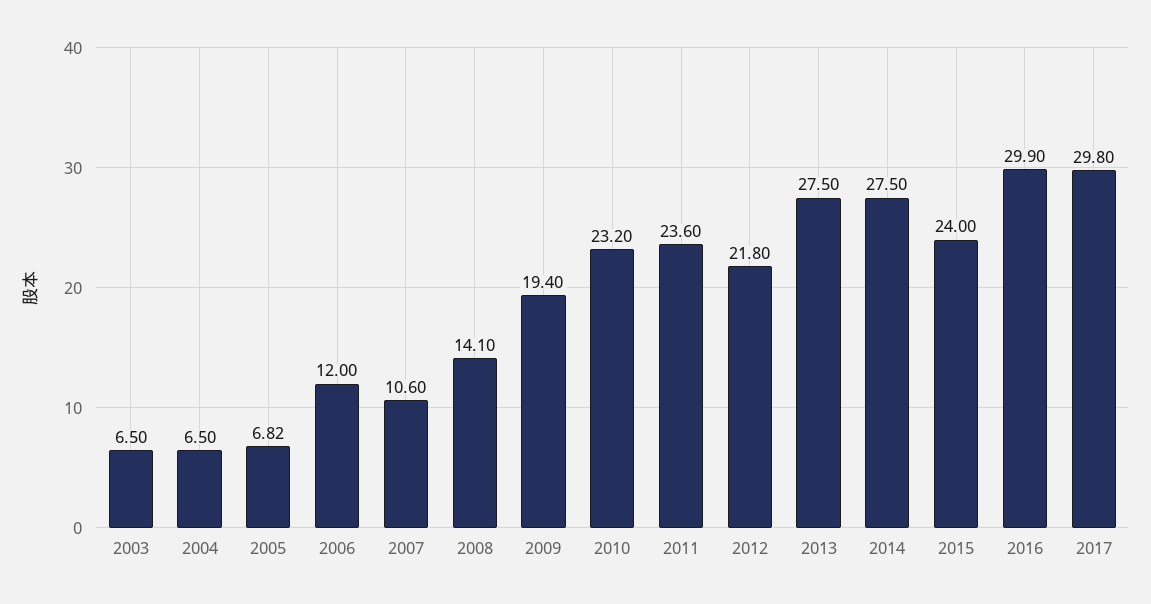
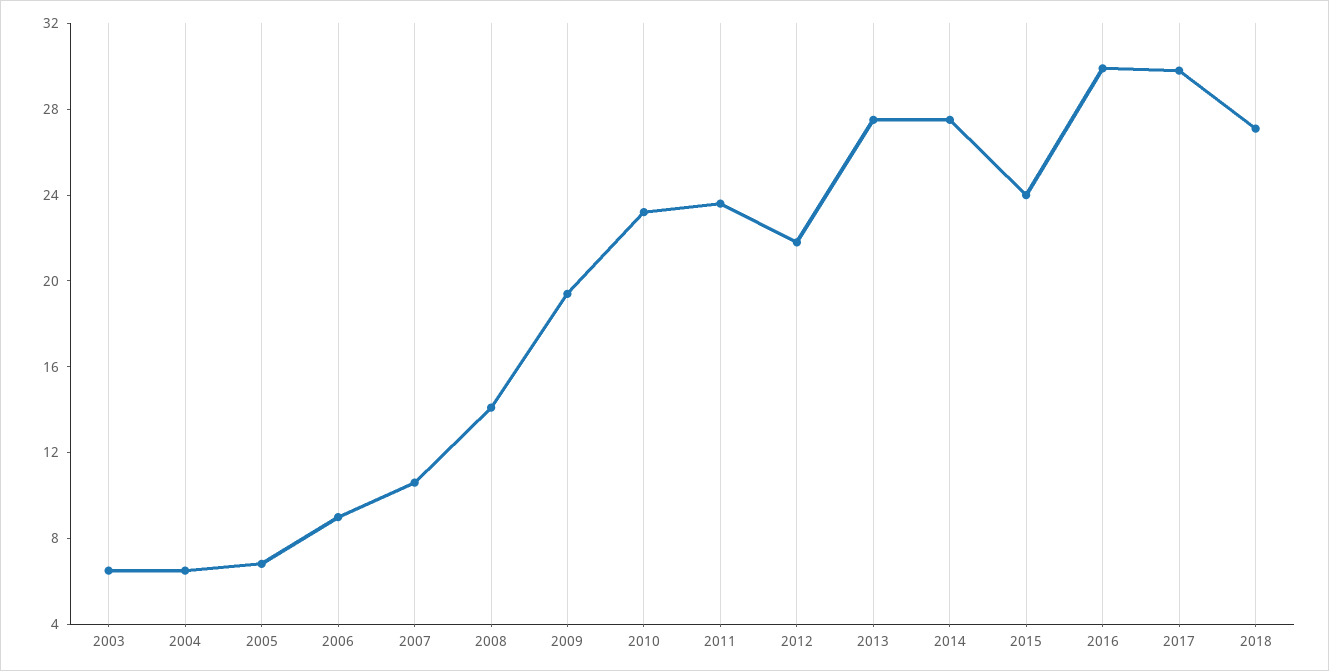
2006: 12 -> 9
2018: none -> 27

